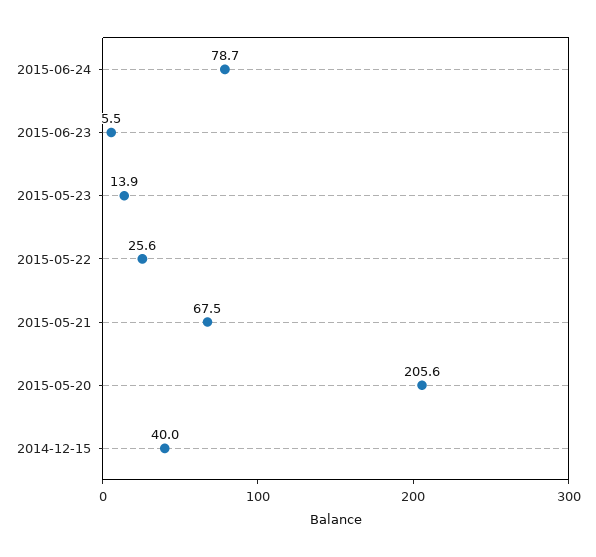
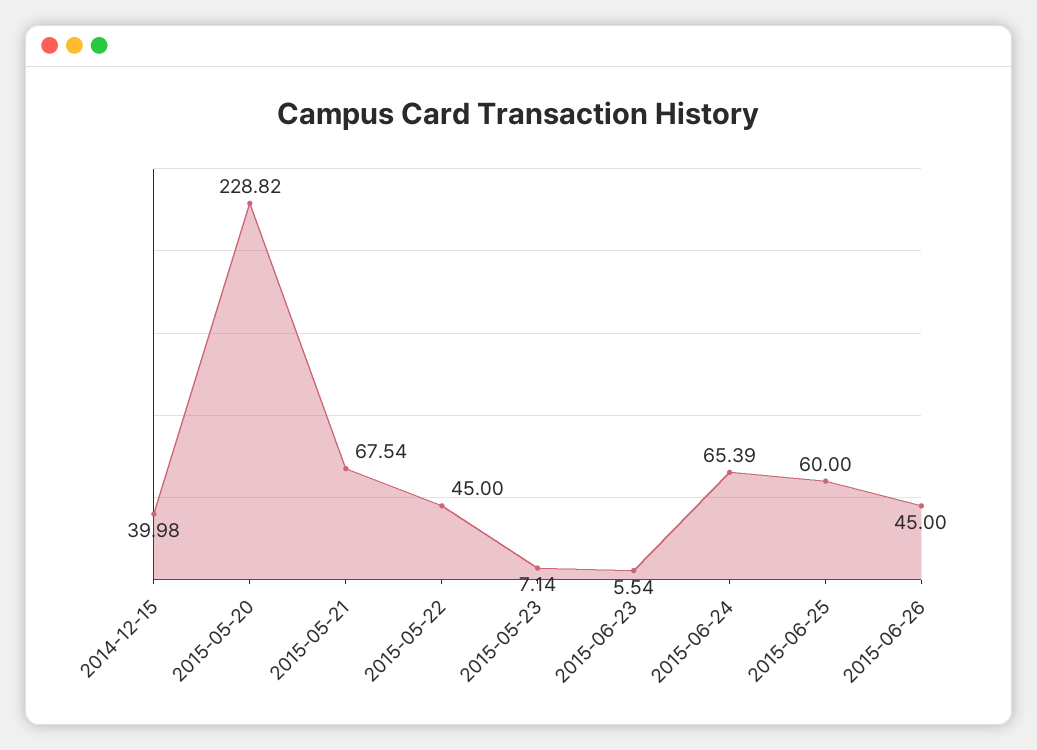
2015-06-24: 78.7 -> 65.39
2015-05-23: 13.9 -> 7.14
2015-05-22: 25.6 -> 45
2015-05-20: 205.6 -> 228.82
2015-06-25: none -> 60
2015-06-26: none -> 45

